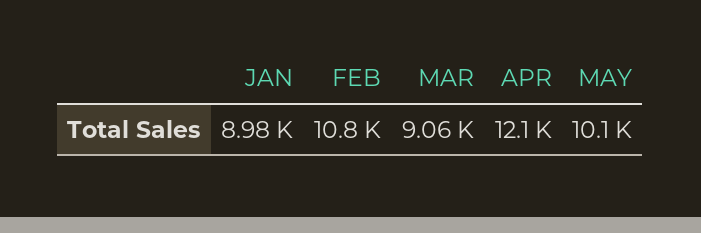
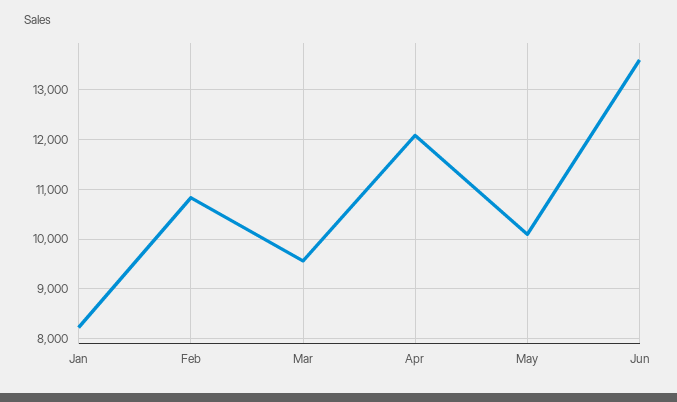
JAN: 8980 -> 8200
MAR: 9060 -> 9600
Jun: none -> 13600

